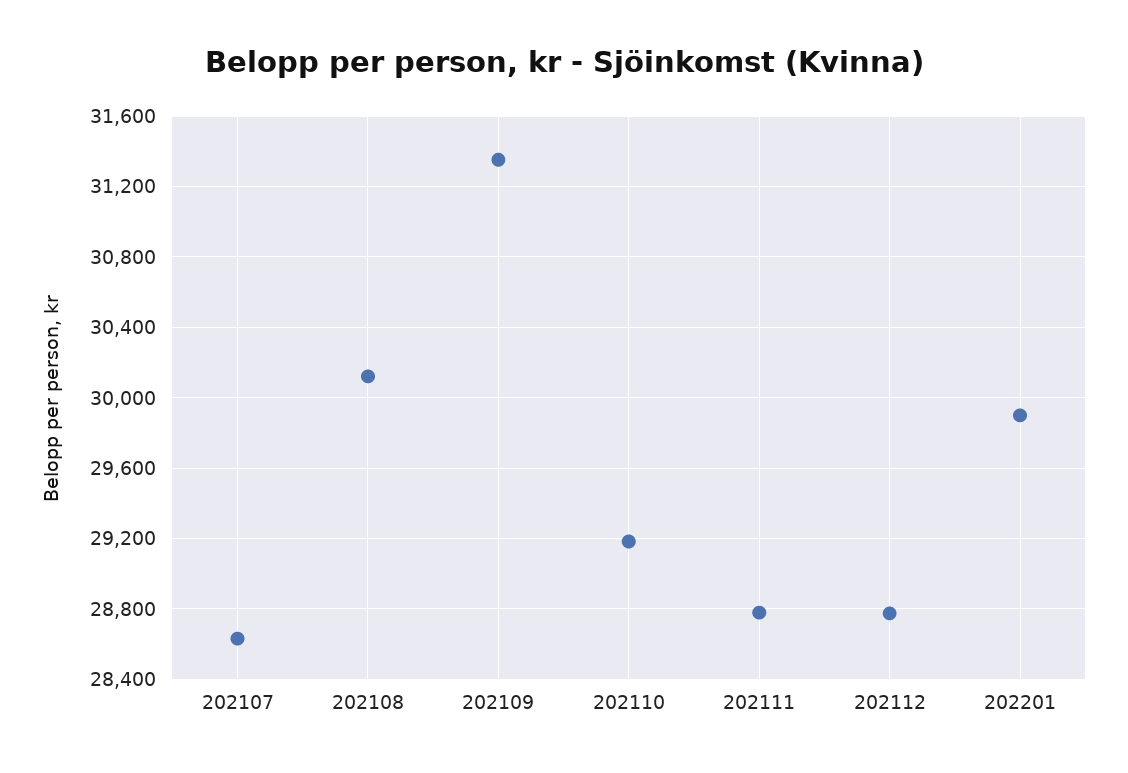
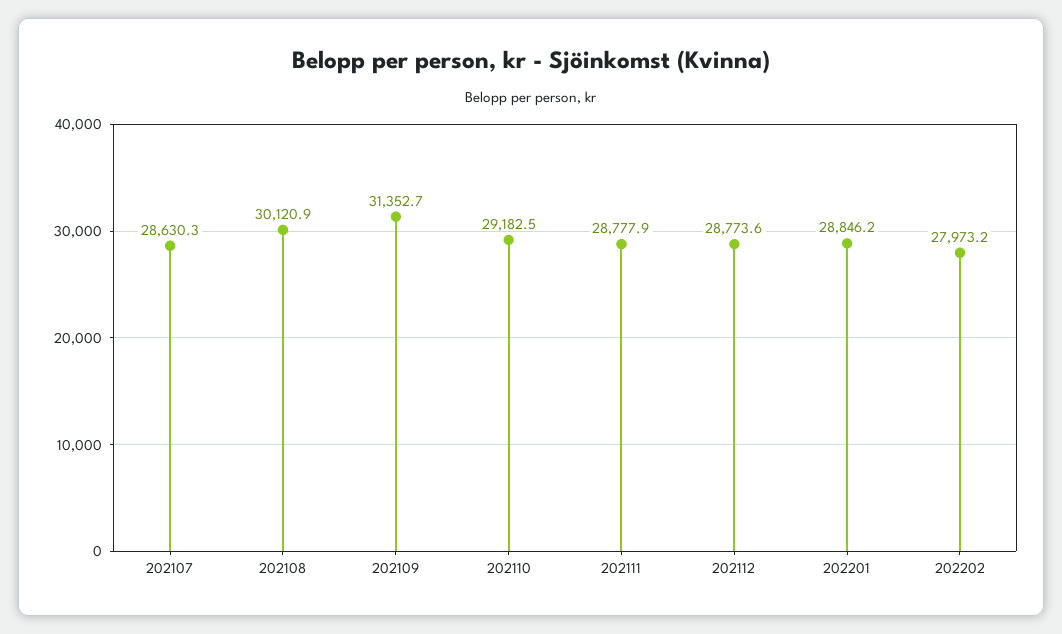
202201: 29900 -> 28846.2
202202: none -> 27973.2

